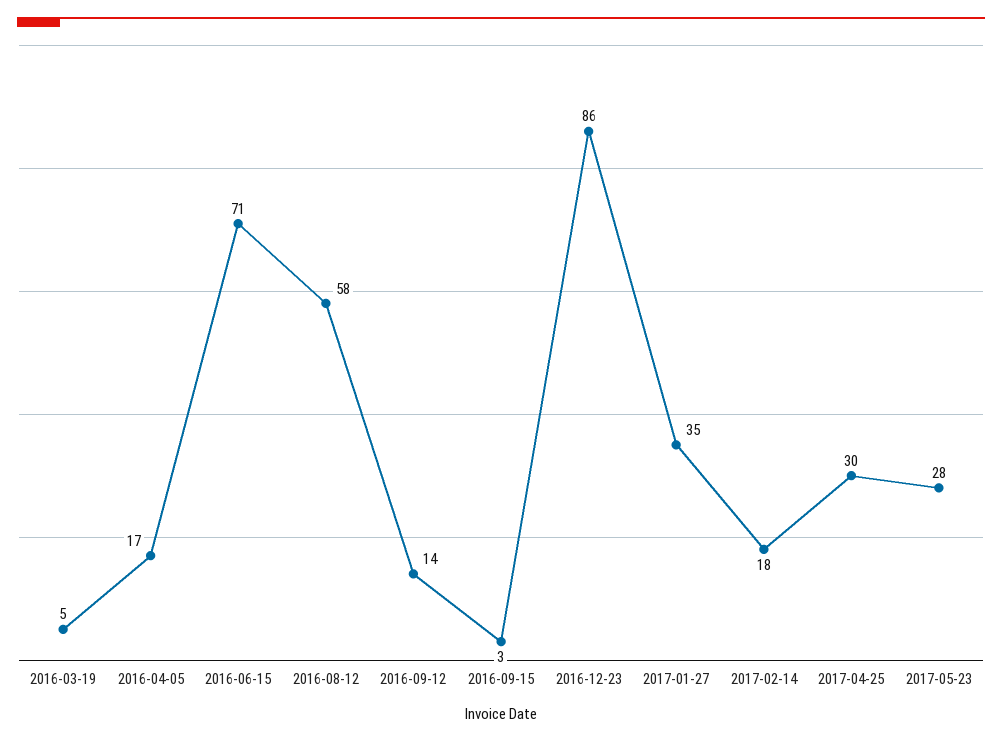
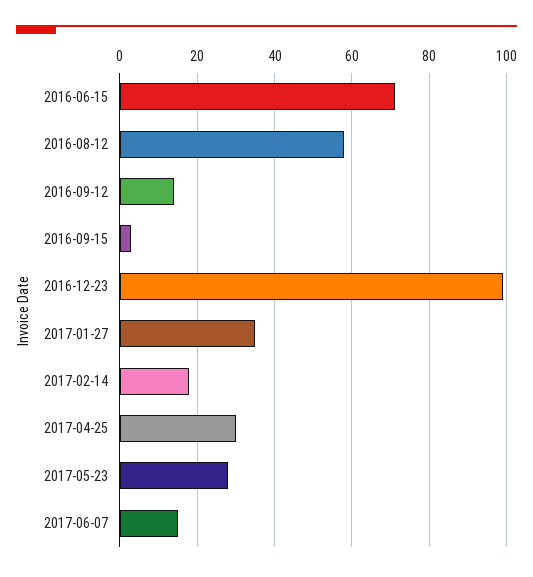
2016-03-19: 5 -> none
2016-04-05: 17 -> none
2016-12-23: 86 -> 100
2017-06-07: none -> 15

